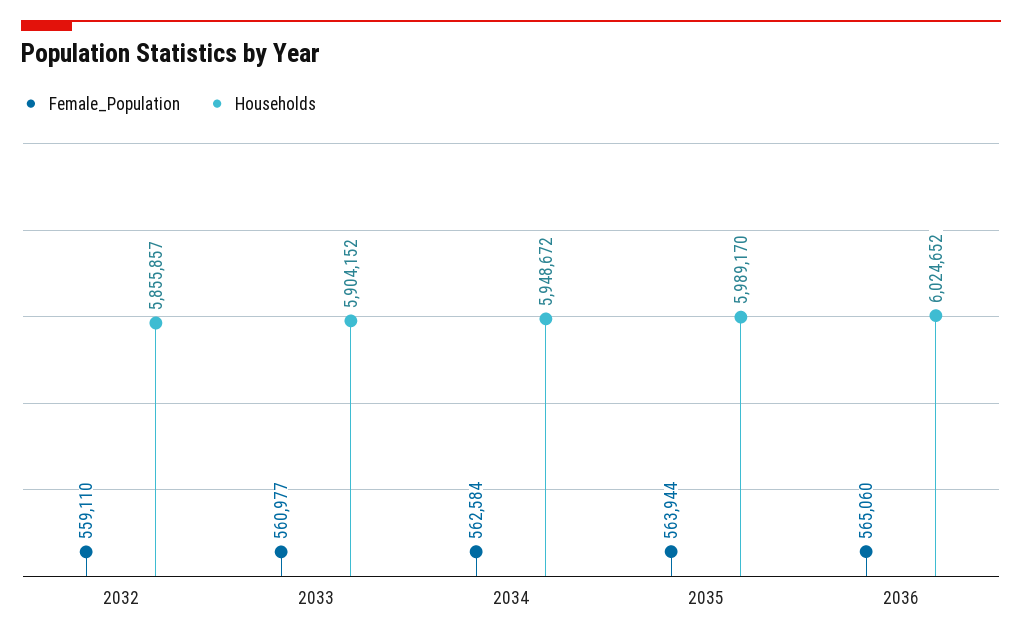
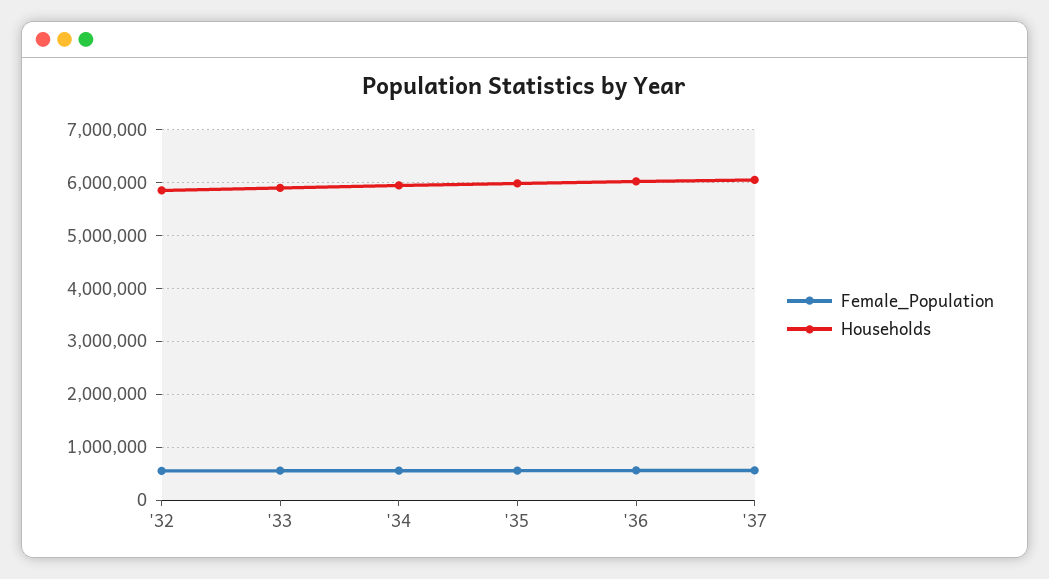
Female_Population, '37: none -> 600000
Households, '37: none -> 6000000

